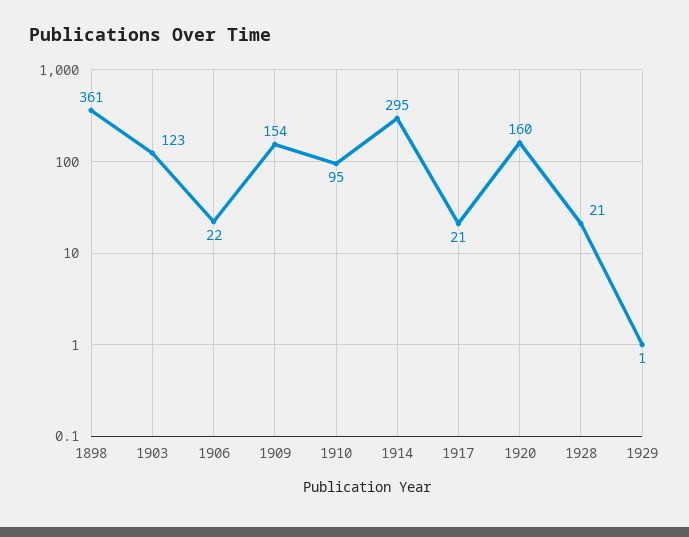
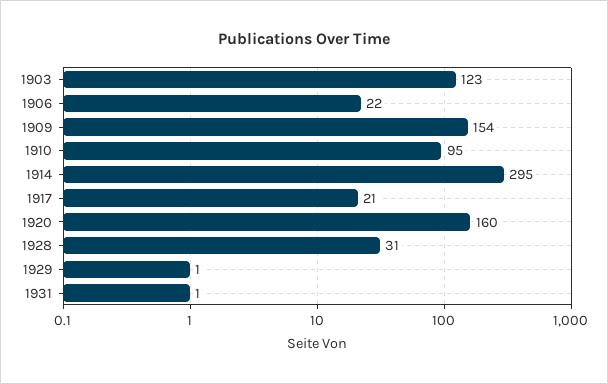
1898: 361 -> none
1928: 21 -> 31
1931: none -> 1

